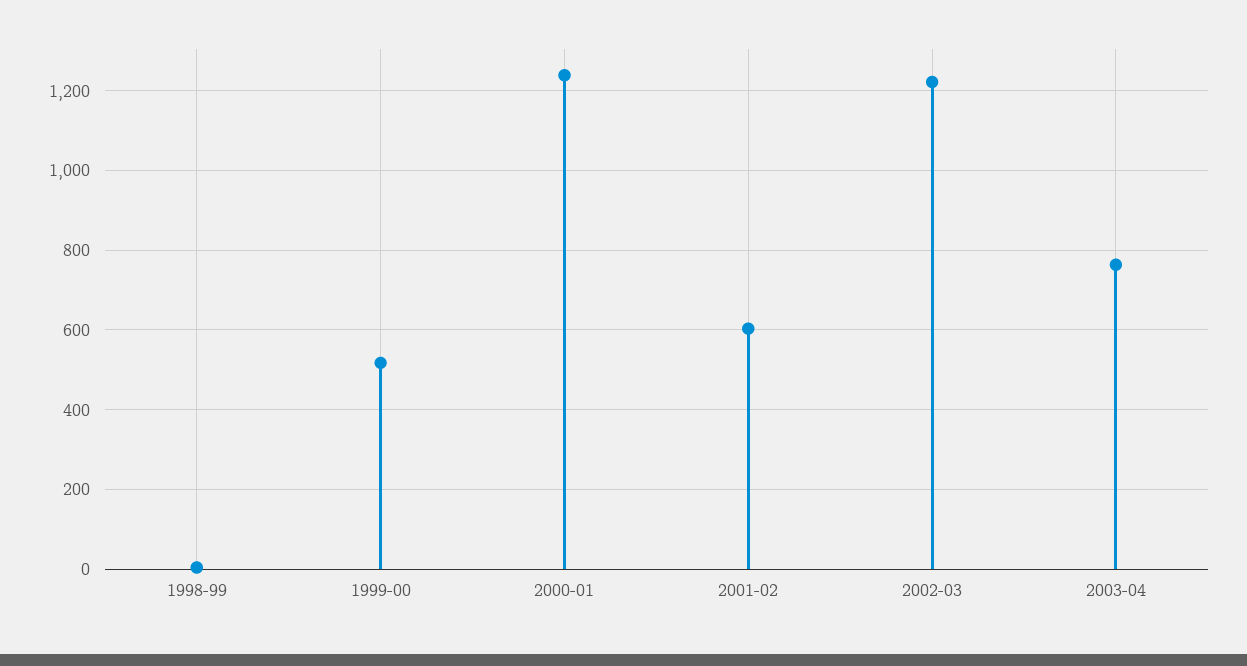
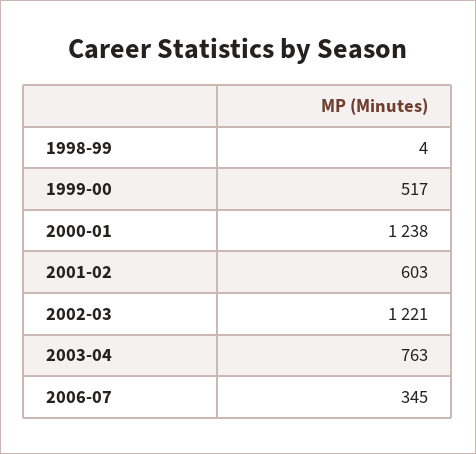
2006-07: none -> 345

